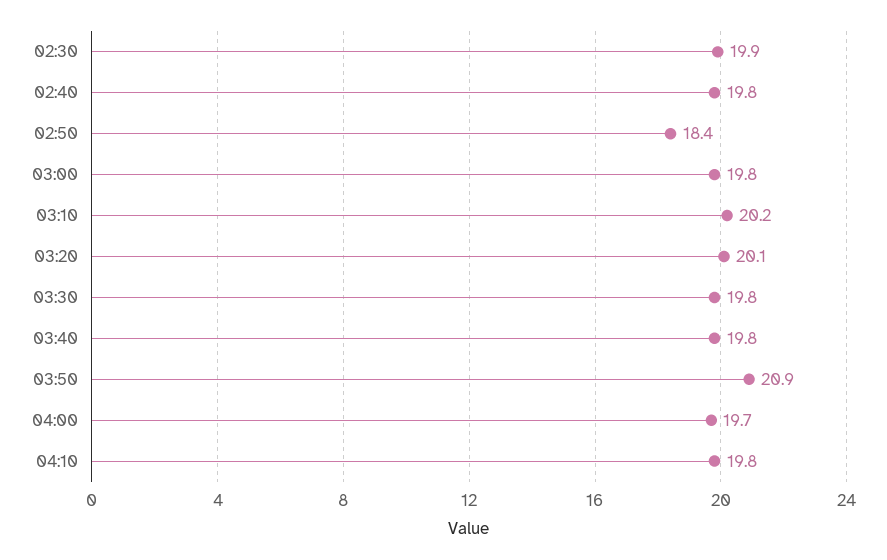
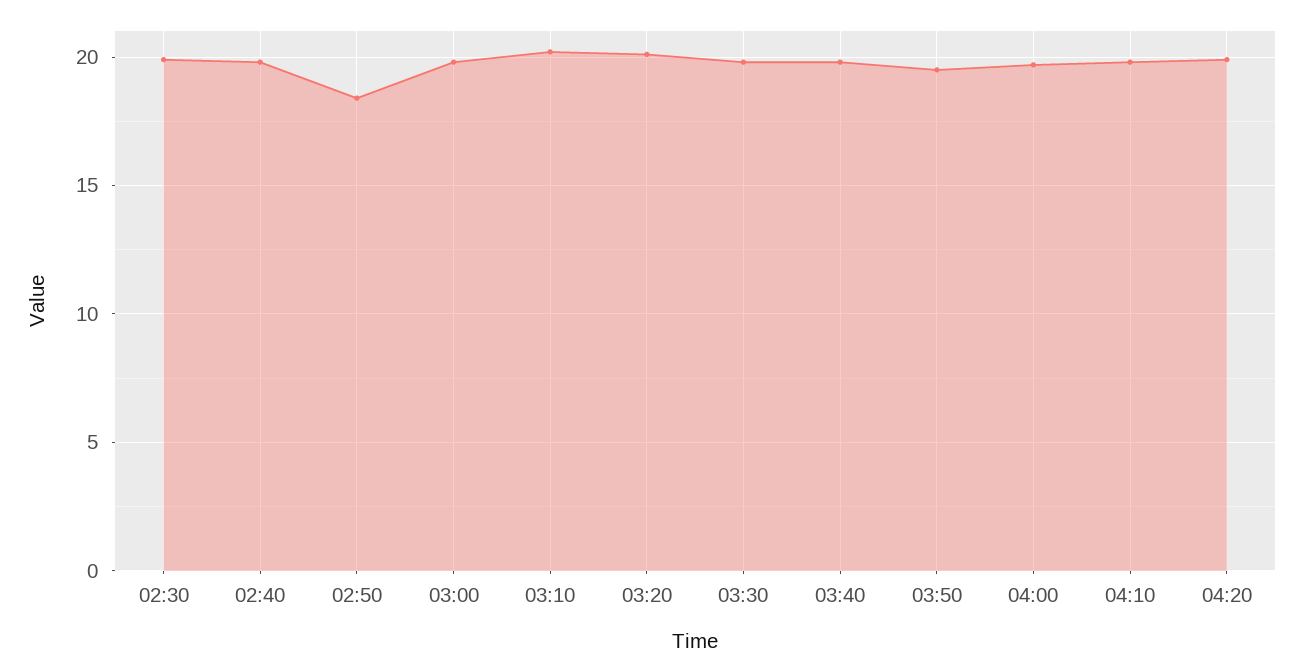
03:50: 20.9 -> 19.5
04:20: none -> 20

